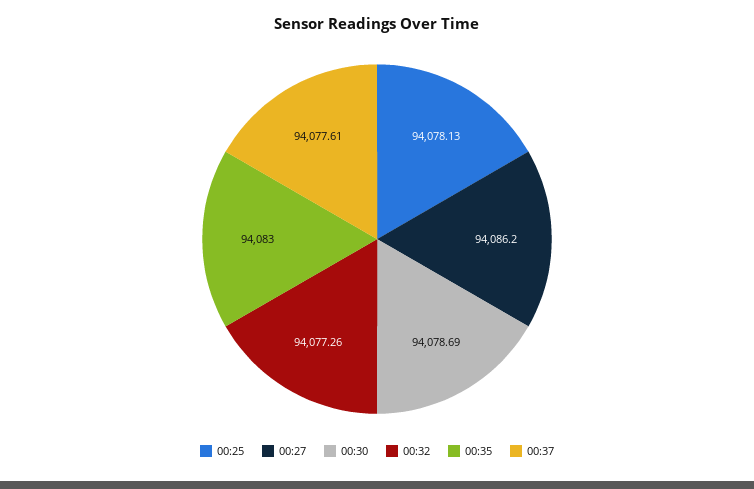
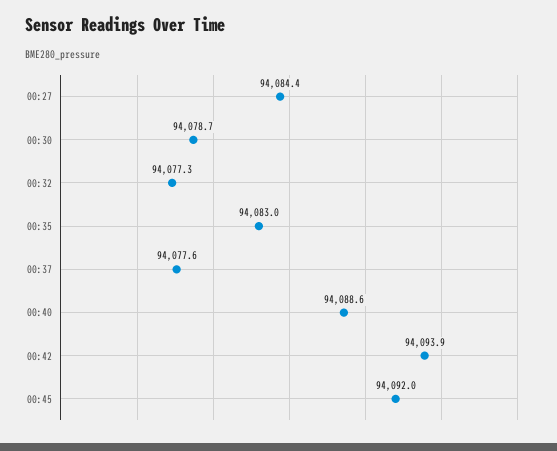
00:25: 94078.13 -> none
00:27: 94086.2 -> 94084.4
00:40: none -> 94088.6
00:42: none -> 94093.9
00:45: none -> 94092

